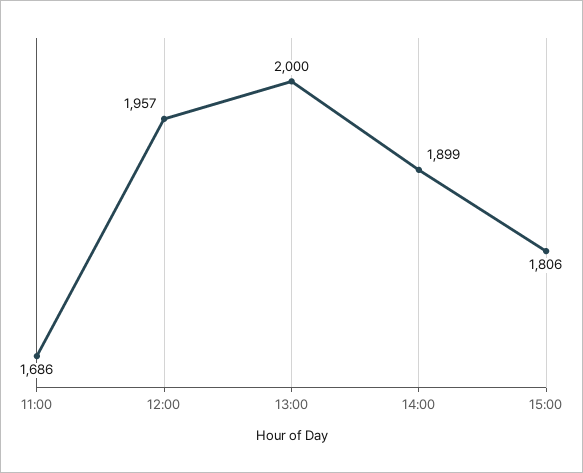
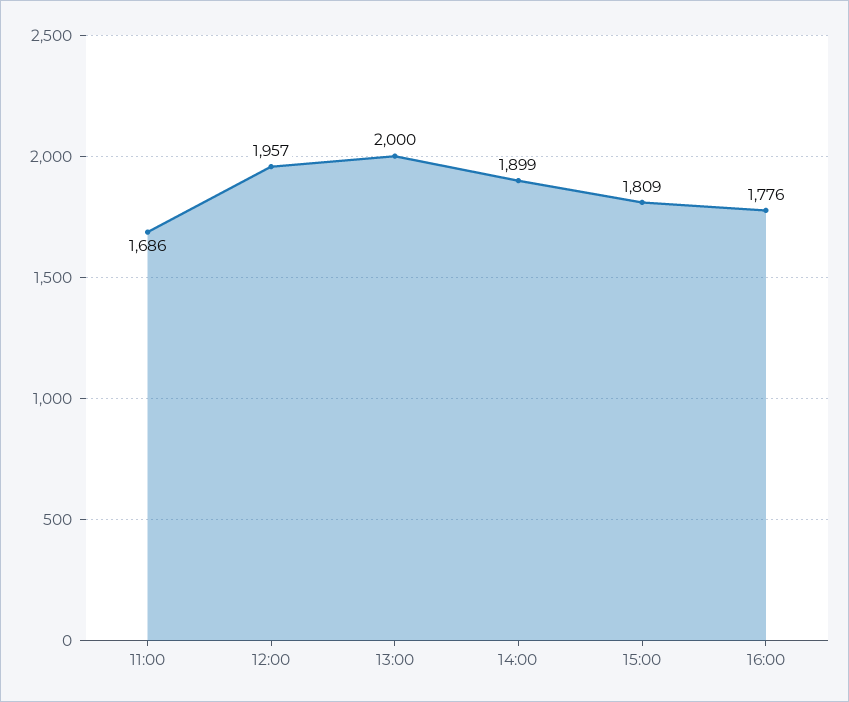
15:00: 1806 -> 1809
16:00: none -> 1776

